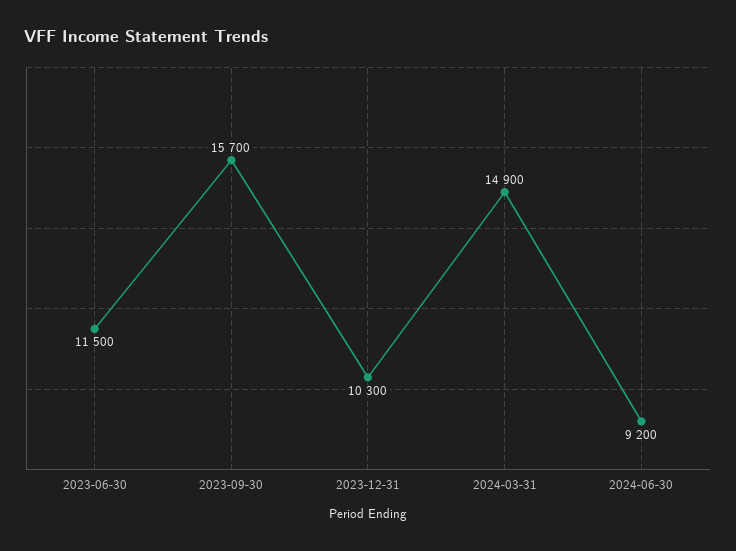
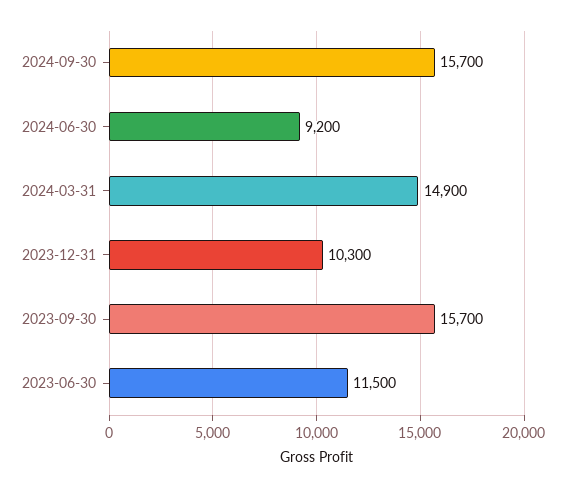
2024-09-30: none -> 15700

